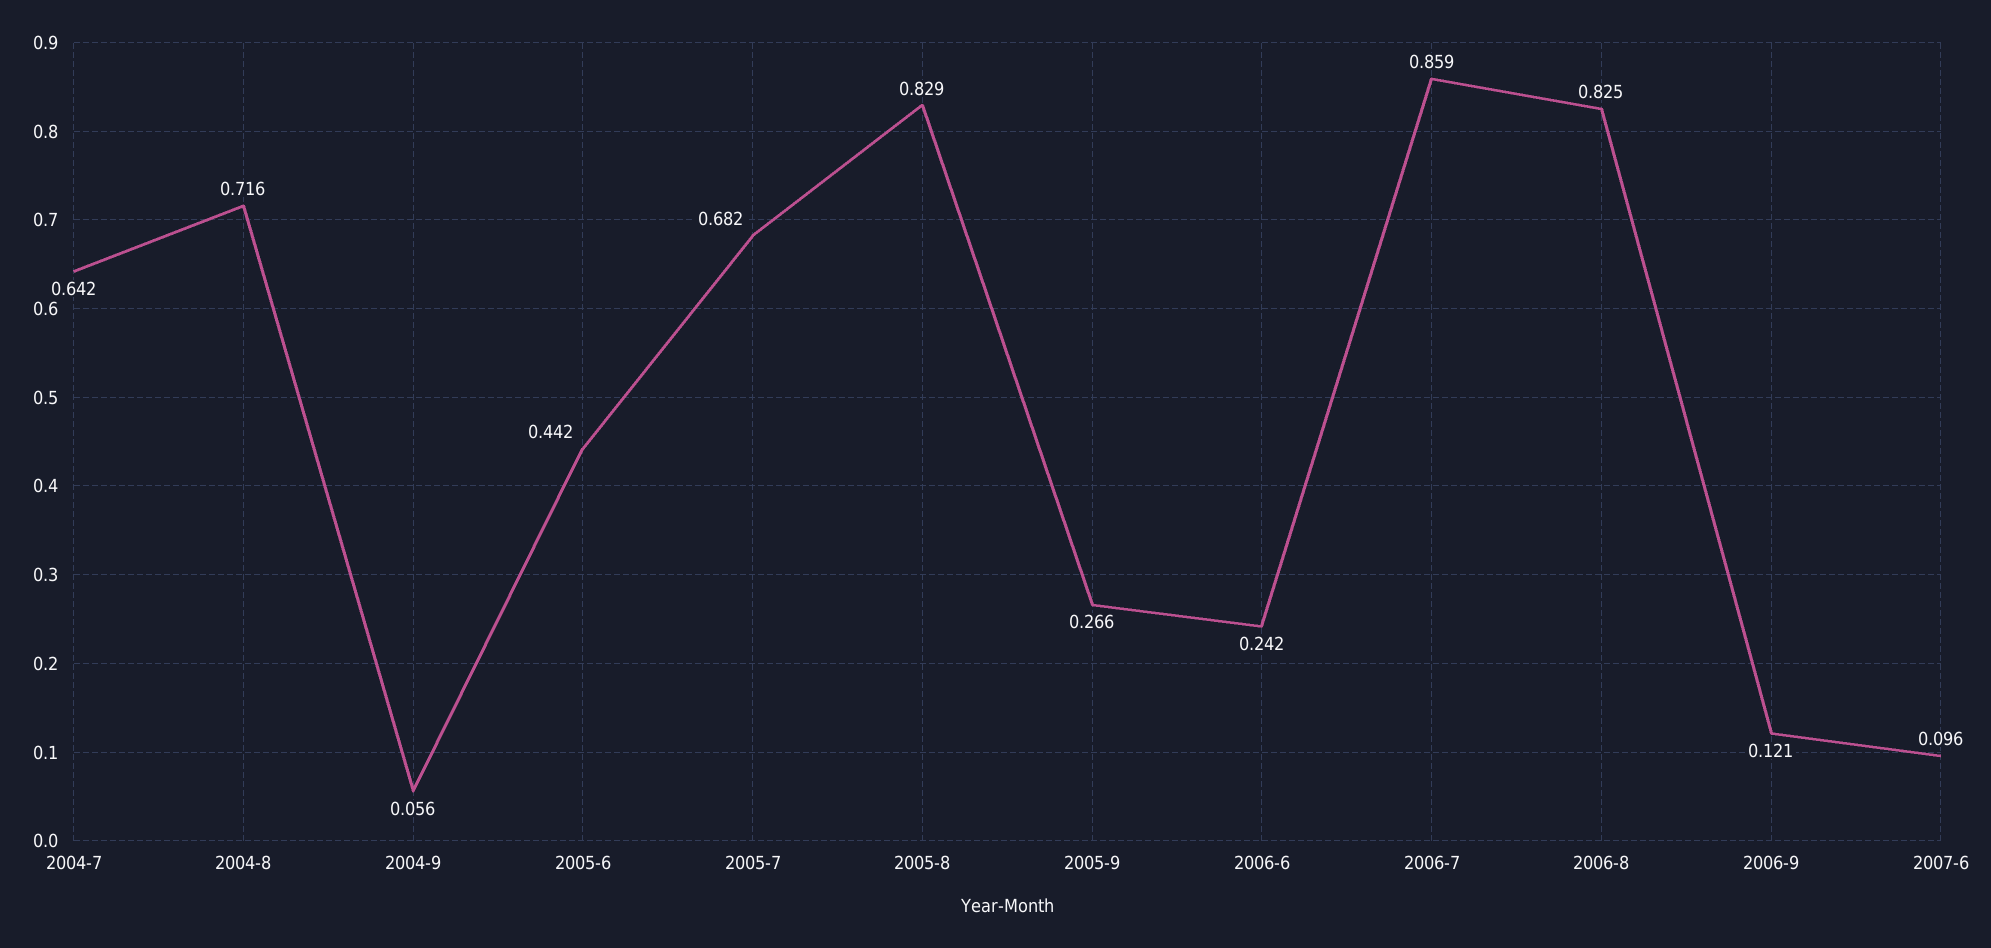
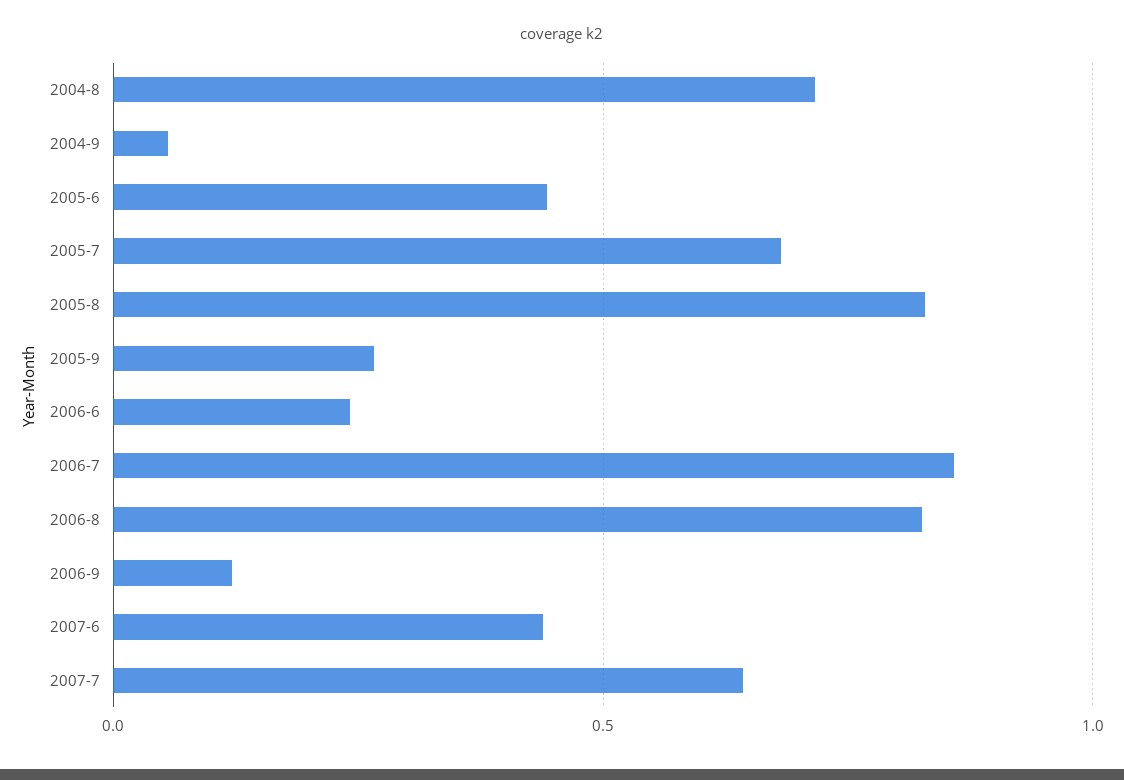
2004-7: 0.642 -> none
2007-6: 0.096 -> 0.45
2007-7: none -> 0.65

